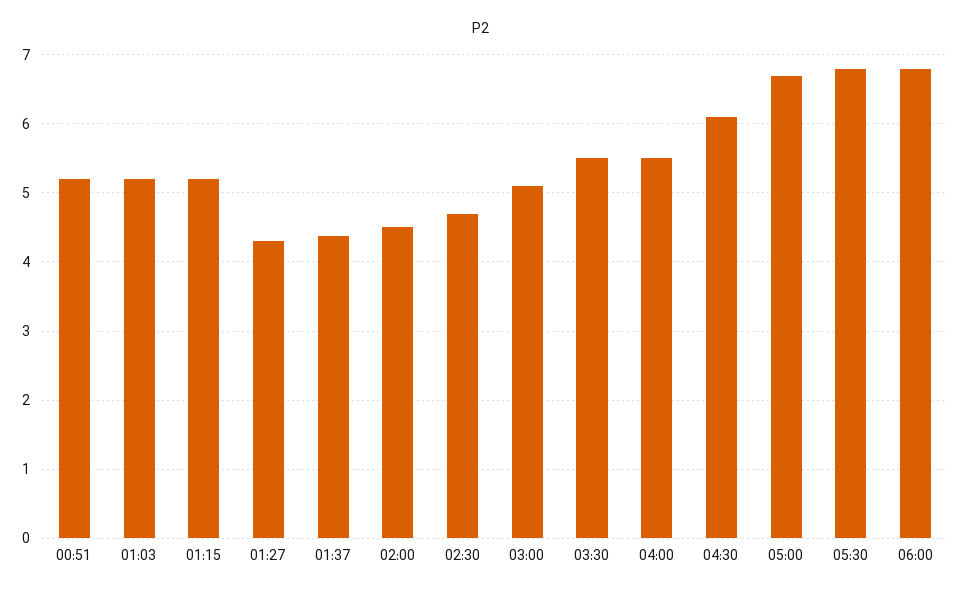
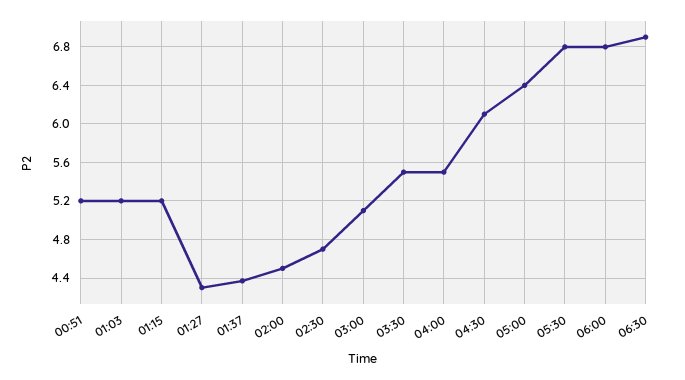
05:00: 6.7 -> 6.4
06:30: none -> 6.9

